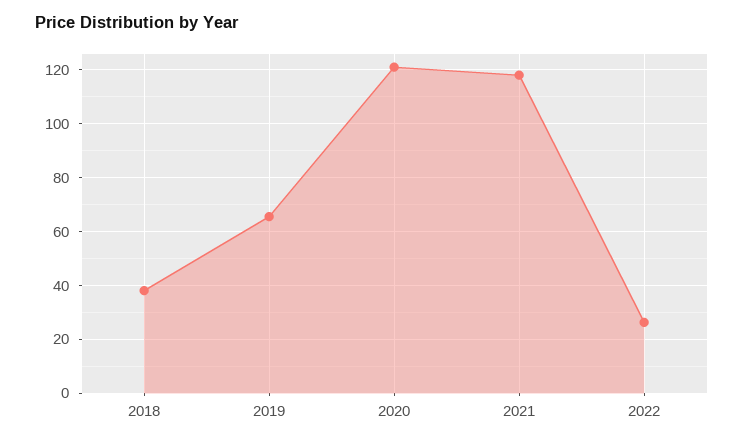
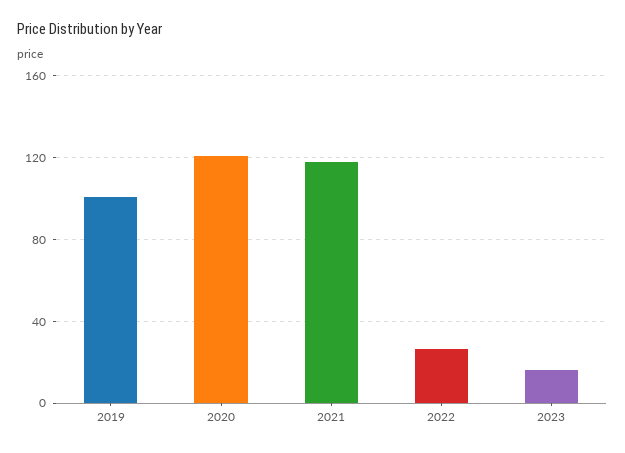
2018: 37.5 -> none
2019: 65 -> 100
2023: none -> 15

